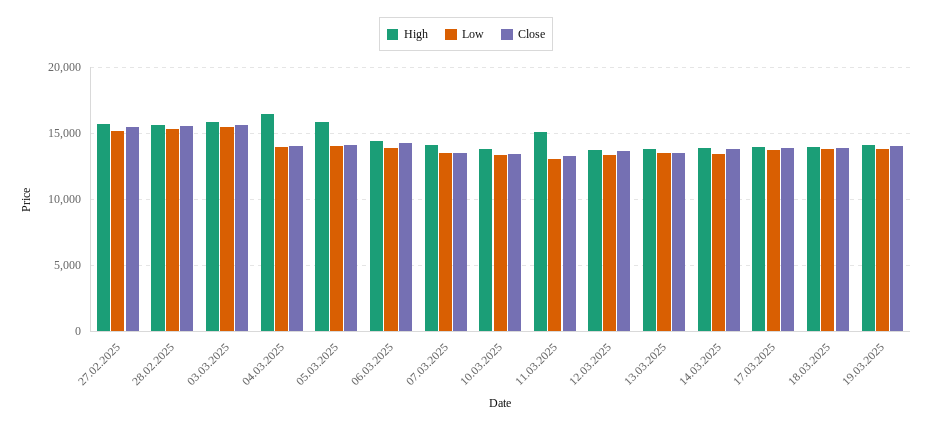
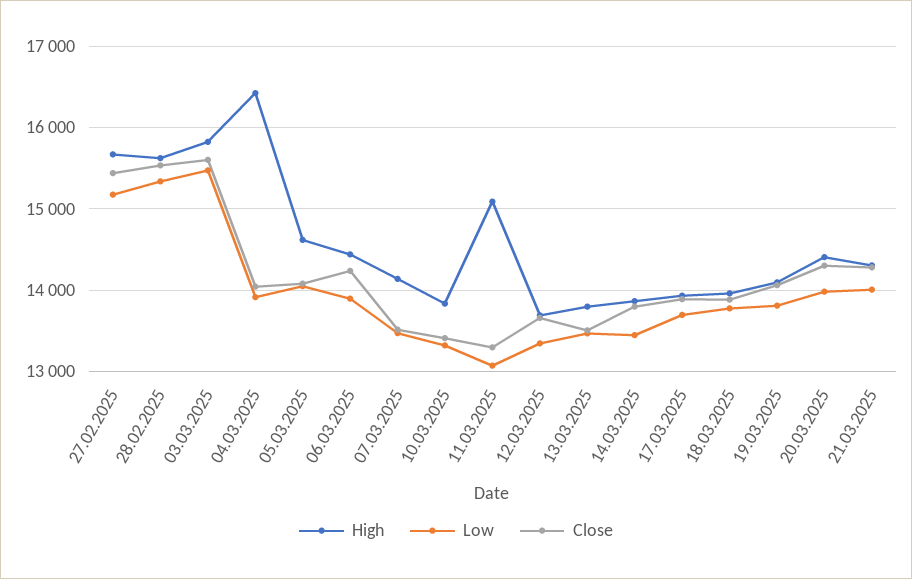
High, 05.03.2025: 16000 -> 14600
High, 20.03.2025: none -> 14400
Low, 20.03.2025: none -> 14000
Close, 20.03.2025: none -> 14300
High, 21.03.2025: none -> 14300
Low, 21.03.2025: none -> 14000
Close, 21.03.2025: none -> 14300

